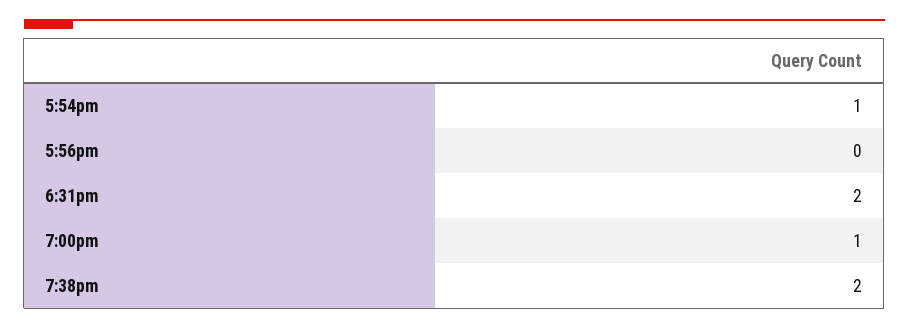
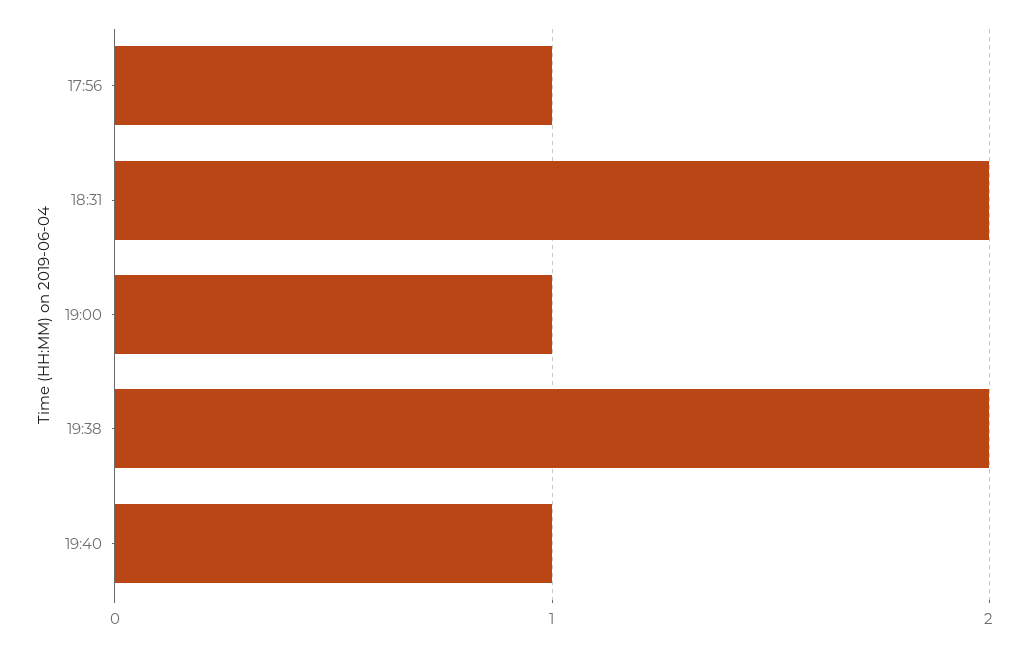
5:54pm: 1 -> none
5:56pm: 0 -> 1
19:40: none -> 1

